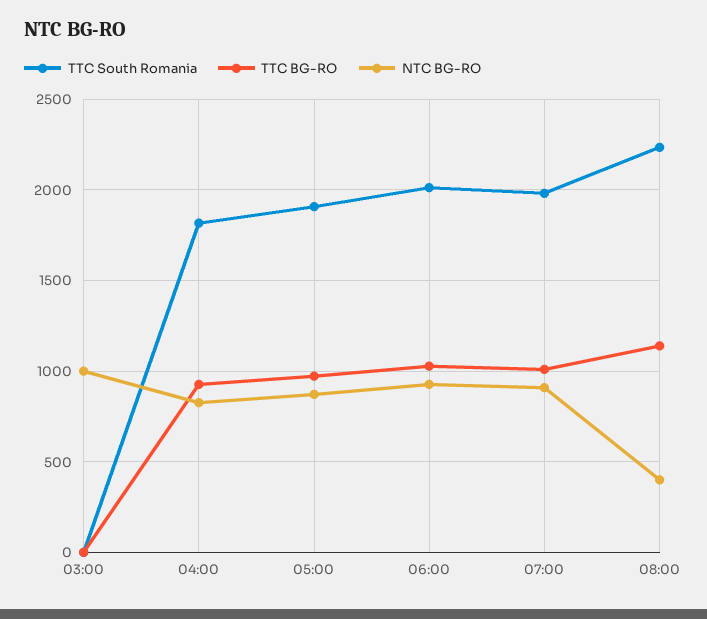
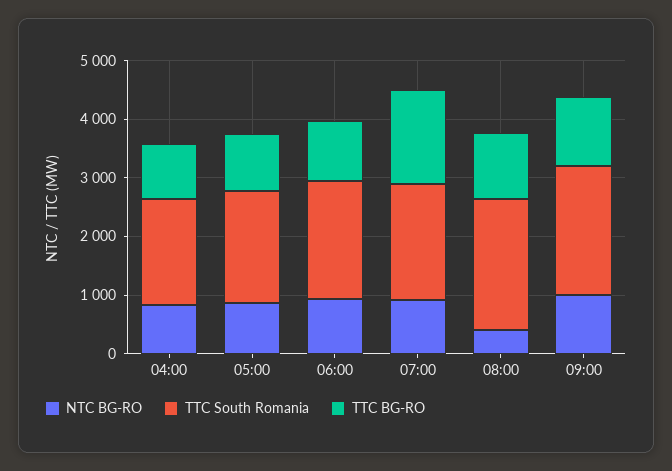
TTC South Romania, 03:00: 0 -> none
TTC BG-RO, 03:00: 0 -> none
NTC BG-RO, 03:00: 1000 -> none
TTC BG-RO, 07:00: 1000 -> 1600
NTC BG-RO, 09:00: none -> 1000
TTC South Romania, 09:00: none -> 2200
TTC BG-RO, 09:00: none -> 1200

